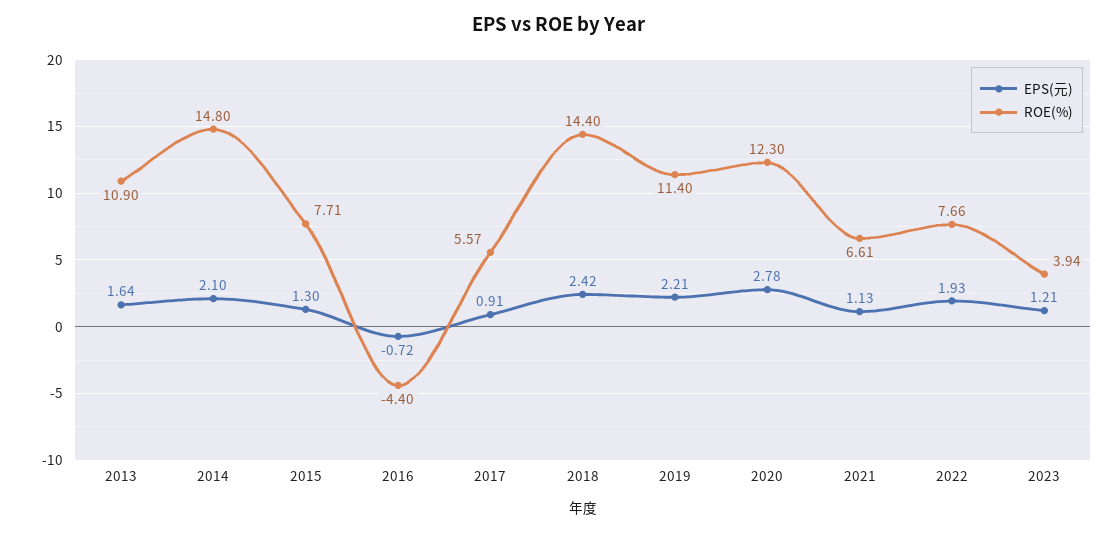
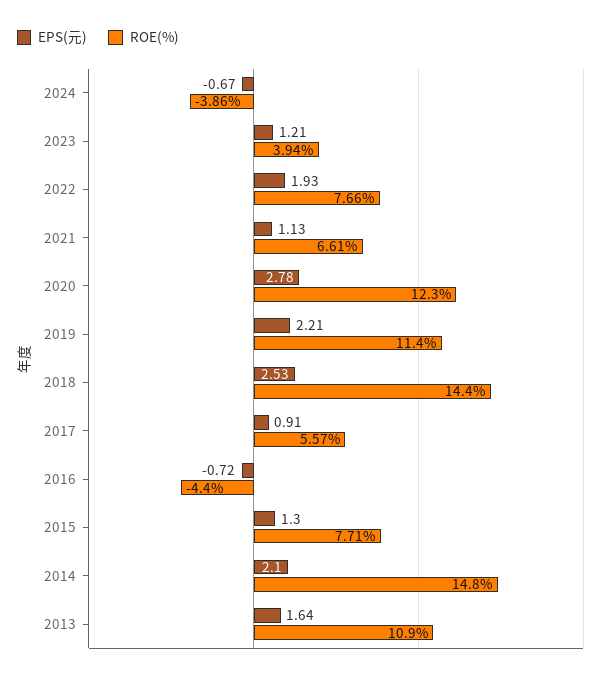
EPS(元), 2018: 2.42 -> 2.53
EPS(元), 2024: none -> -0.67
ROE(%), 2024: none -> -3.86

